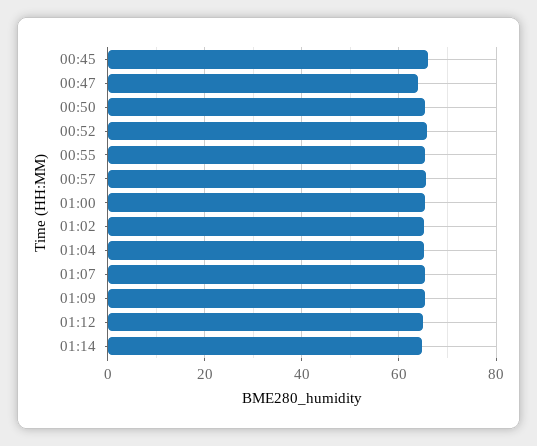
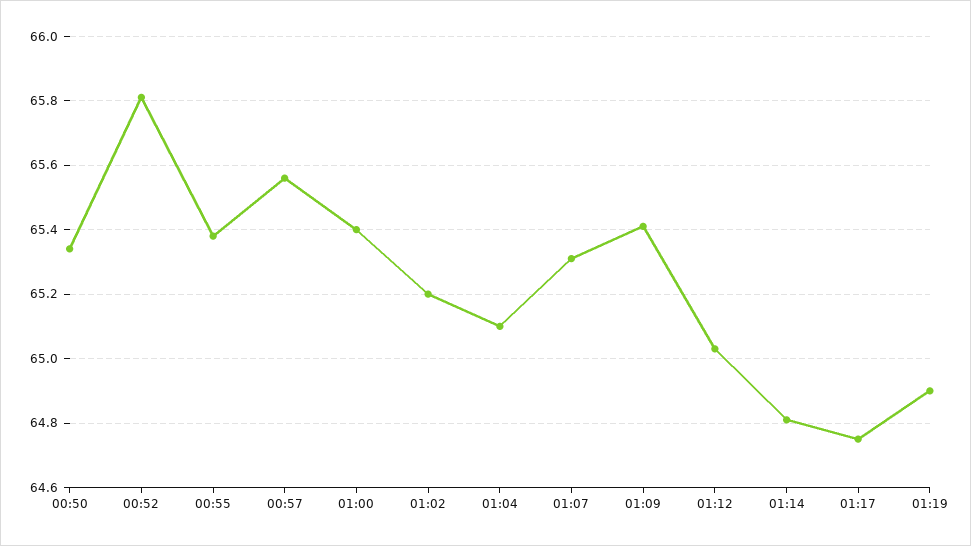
00:45: 66 -> none
00:47: 64 -> none
01:17: none -> 64.75
01:19: none -> 64.9

